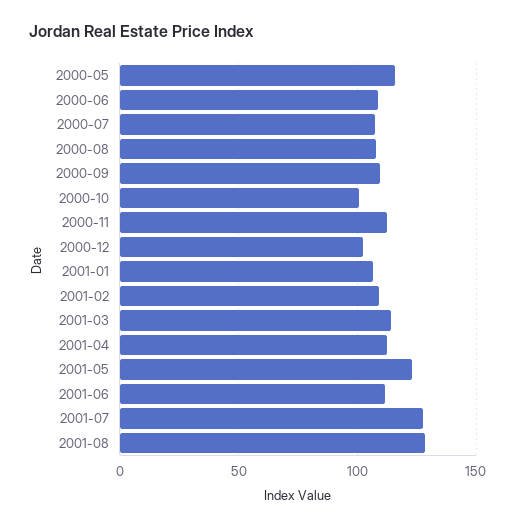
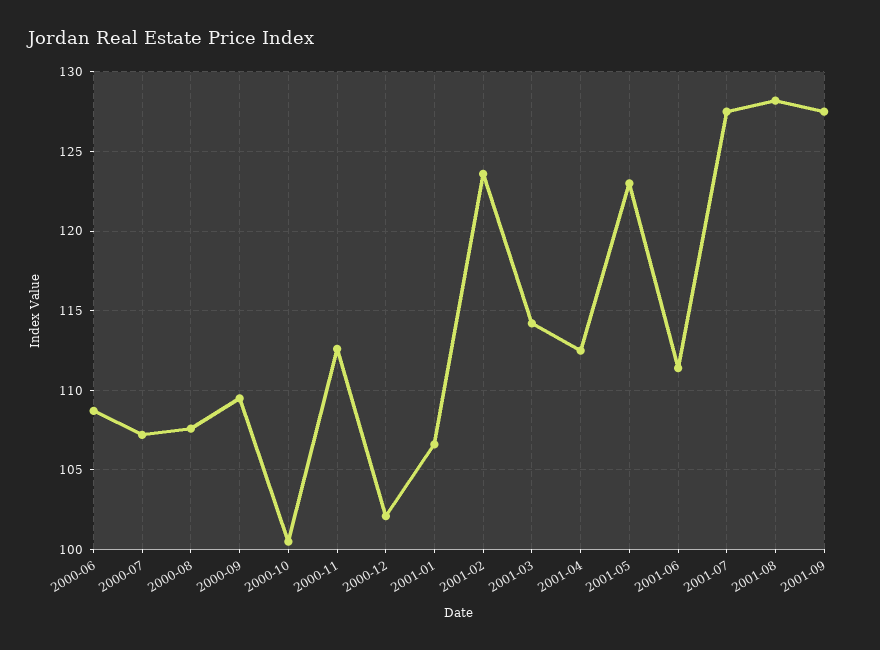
2000-05: 115 -> none
2001-02: 110 -> 123.5
2001-09: none -> 127.5

